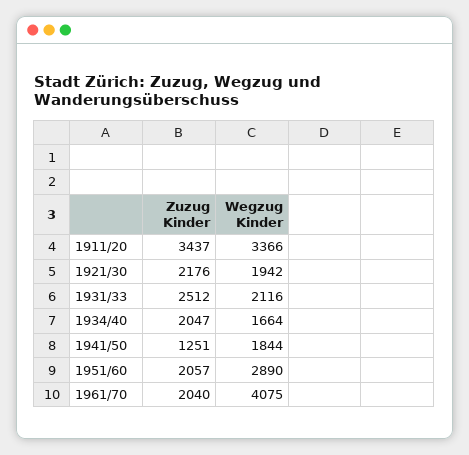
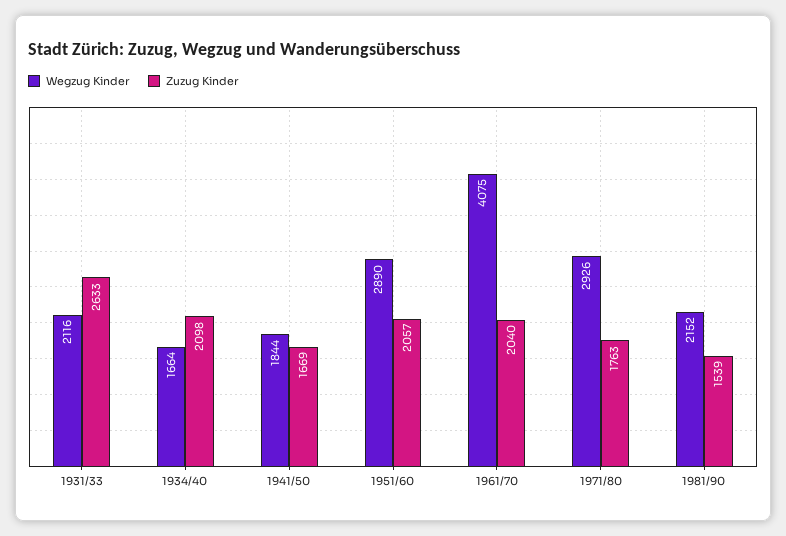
Zuzug Kinder, 1911/20: 3437 -> none
Wegzug Kinder, 1911/20: 3366 -> none
Zuzug Kinder, 1921/30: 2176 -> none
Wegzug Kinder, 1921/30: 1942 -> none
Zuzug Kinder, 1931/33: 2512 -> 2633
Zuzug Kinder, 1934/40: 2047 -> 2098
Zuzug Kinder, 1941/50: 1251 -> 1669
Wegzug Kinder, 1971/80: none -> 2926
Zuzug Kinder, 1971/80: none -> 1763
Wegzug Kinder, 1981/90: none -> 2152
Zuzug Kinder, 1981/90: none -> 1539

